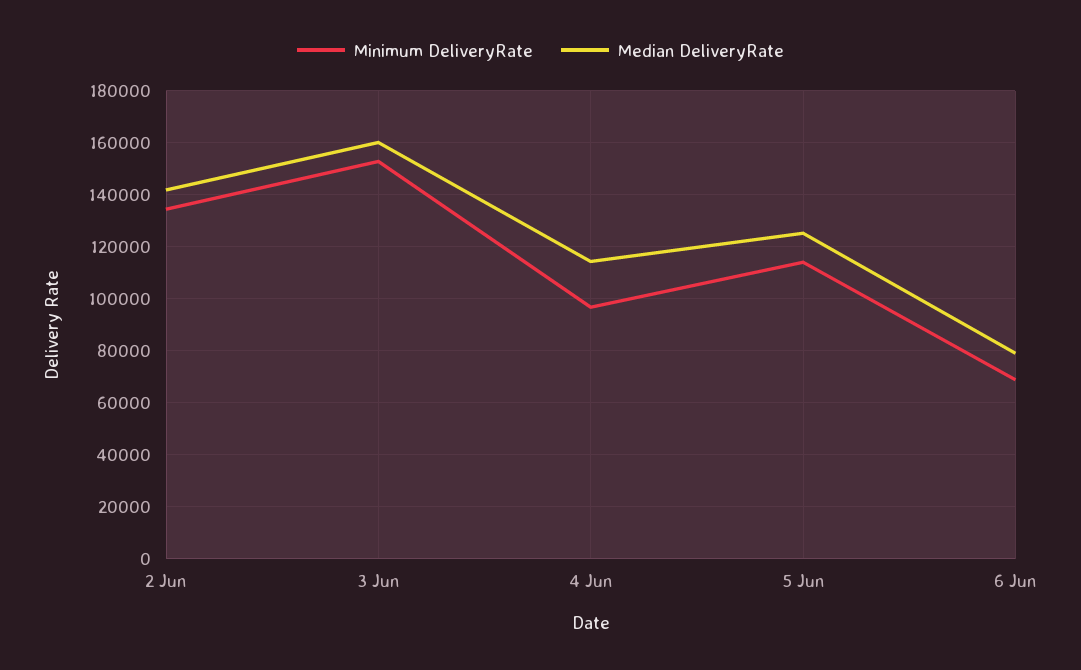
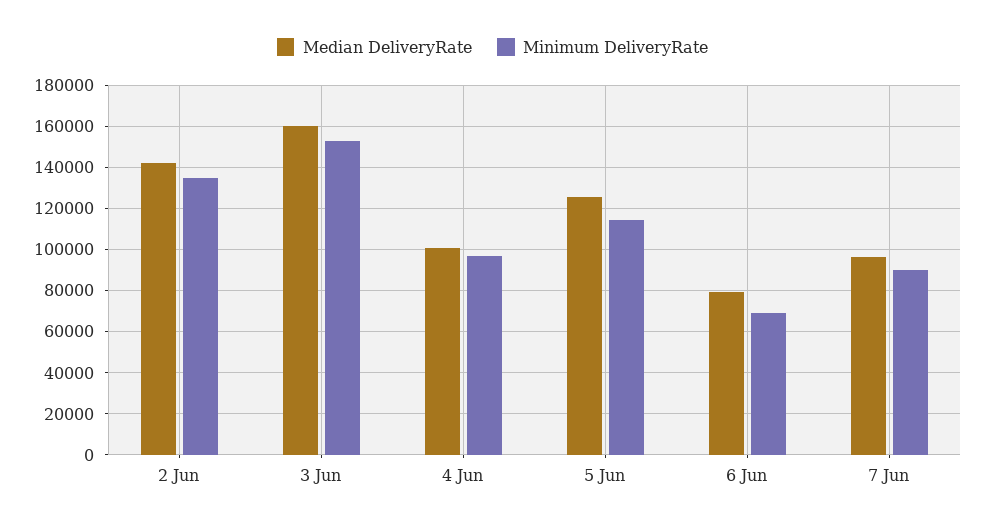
Median DeliveryRate, 4 Jun: 115000 -> 100000
Median DeliveryRate, 7 Jun: none -> 95000
Minimum DeliveryRate, 7 Jun: none -> 90000

